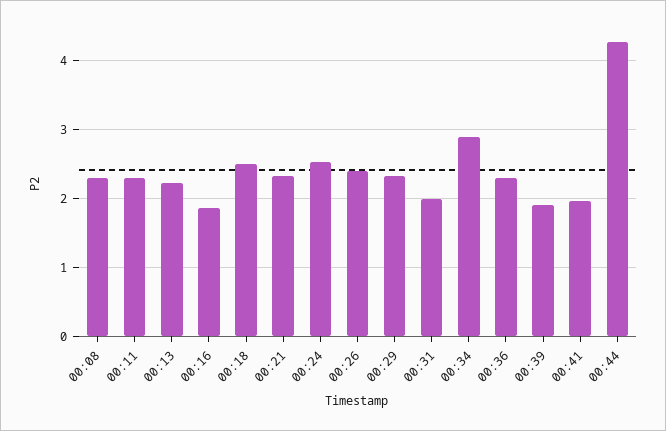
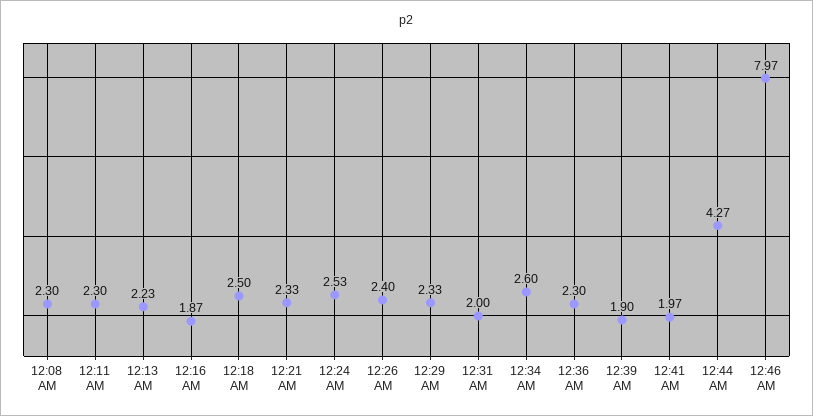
00:34: 2.9 -> 2.6
12:46 AM: none -> 7.97

